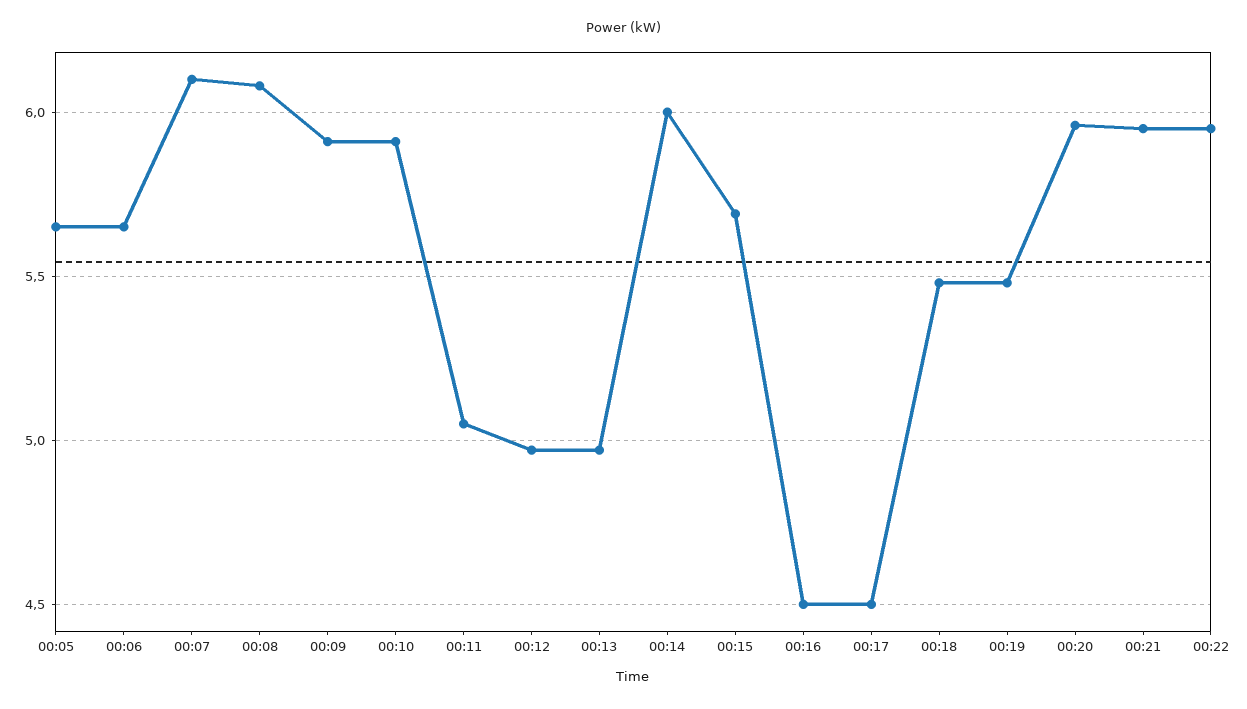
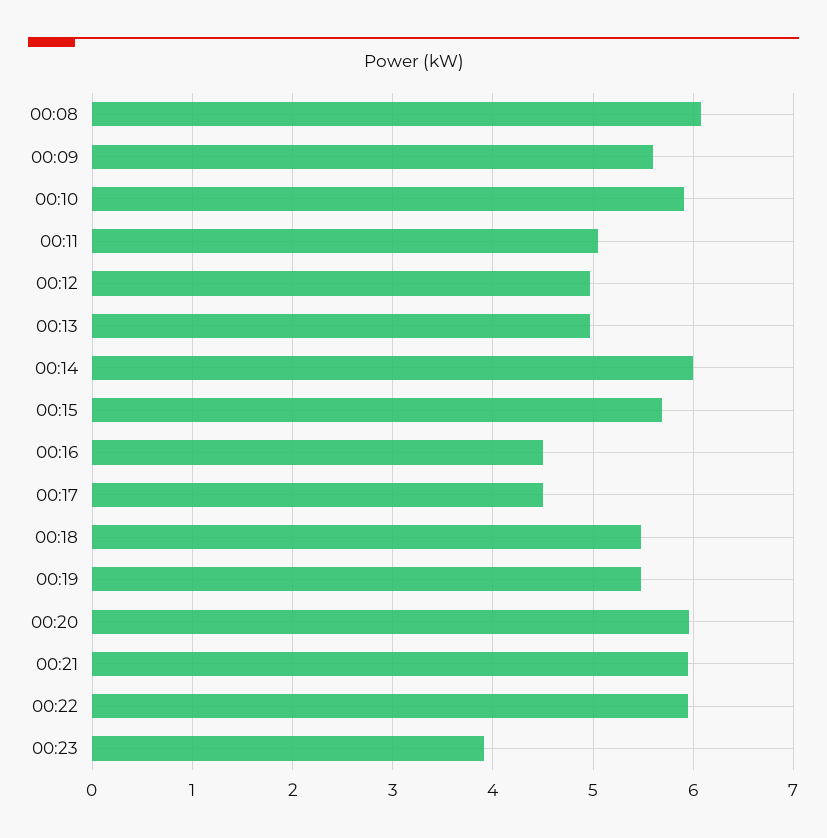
00:05: 5.65 -> none
00:06: 5.65 -> none
00:07: 6.1 -> none
00:09: 5.9 -> 5.6
00:23: none -> 3.9

